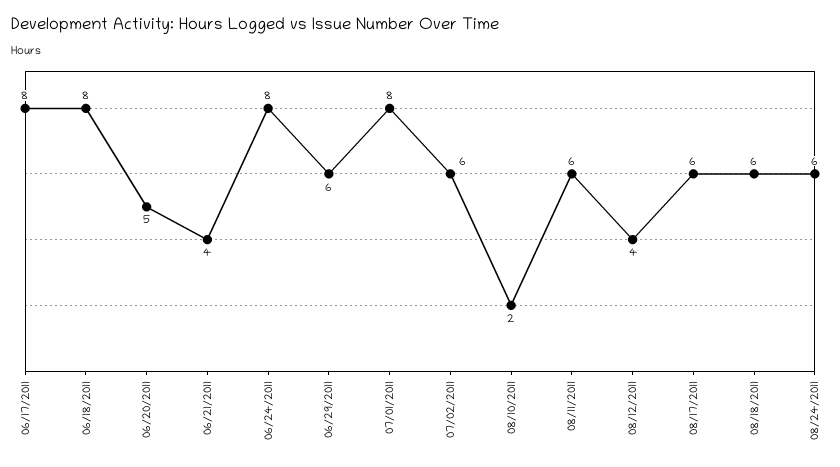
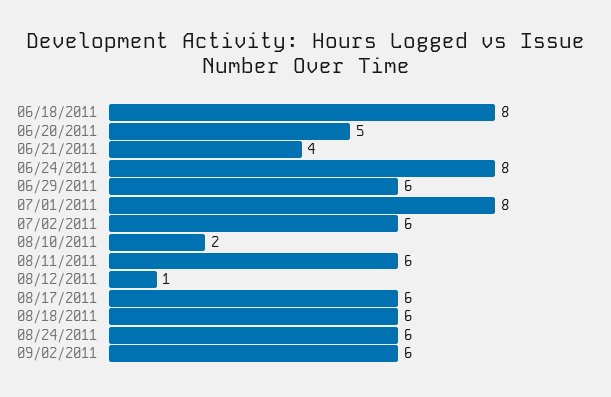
06/17/2011: 8 -> none
08/12/2011: 4 -> 1
09/02/2011: none -> 6

